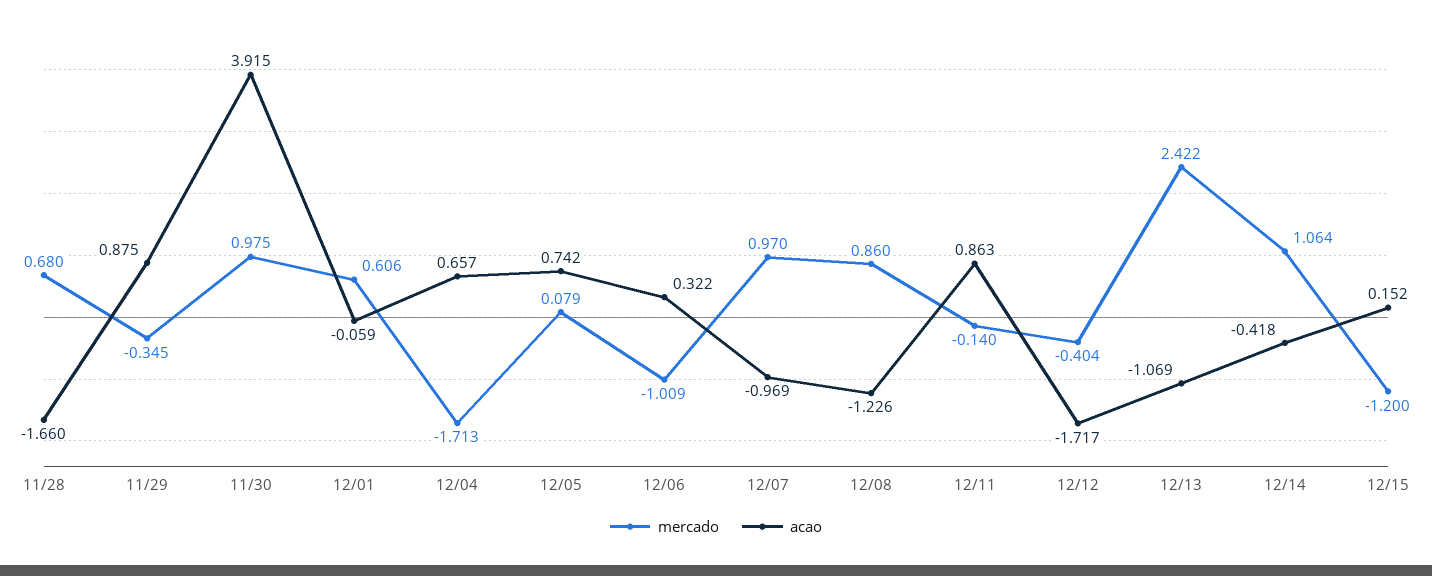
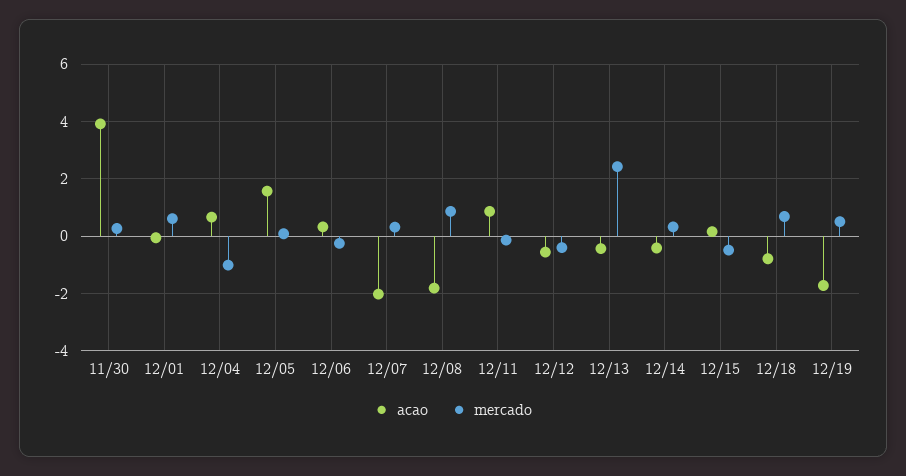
mercado, 11/28: 0.68 -> none
acao, 11/28: -1.66 -> none
mercado, 11/29: -0.345 -> none
acao, 11/29: 0.875 -> none
mercado, 11/30: 0.975 -> 0.25
mercado, 12/04: -1.713 -> -1
acao, 12/05: 0.742 -> 1.5
mercado, 12/06: -1.009 -> -0.25
mercado, 12/07: 0.97 -> 0.25
acao, 12/07: -0.969 -> -2
acao, 12/08: -1.226 -> -1.75
acao, 12/12: -1.717 -> -0.5
acao, 12/13: -1.069 -> -0.5
mercado, 12/14: 1.064 -> 0.25
mercado, 12/15: -1.2 -> -0.5
acao, 12/18: none -> -0.75
mercado, 12/18: none -> 0.75
acao, 12/19: none -> -1.75
mercado, 12/19: none -> 0.5

